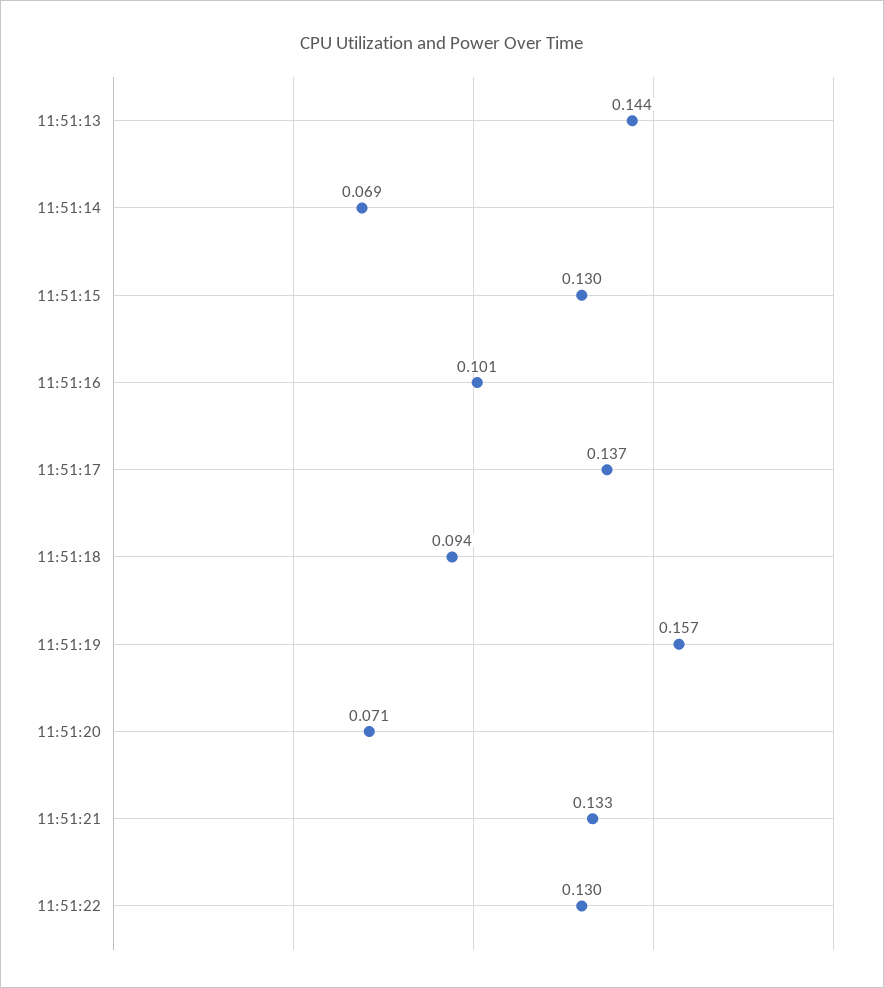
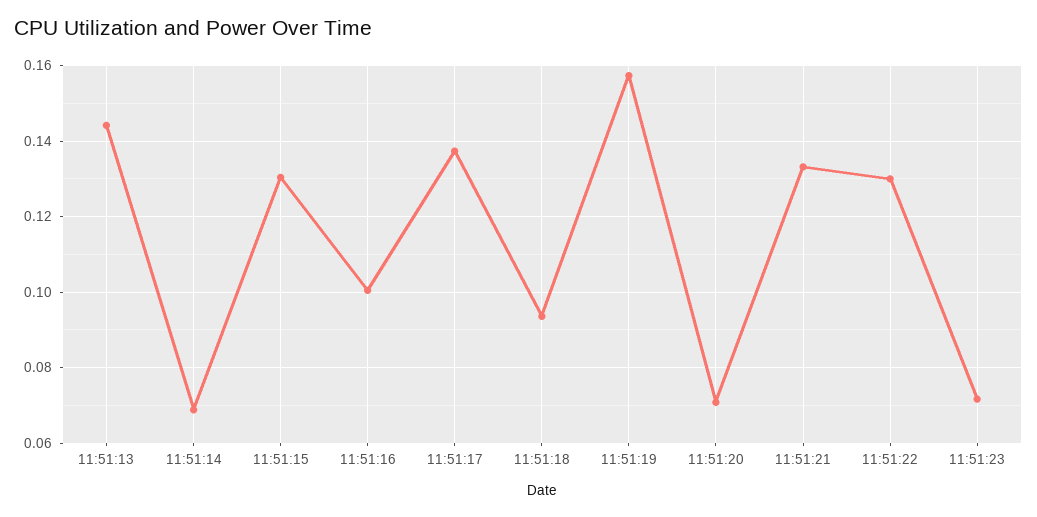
11:51:23: none -> 0.072

